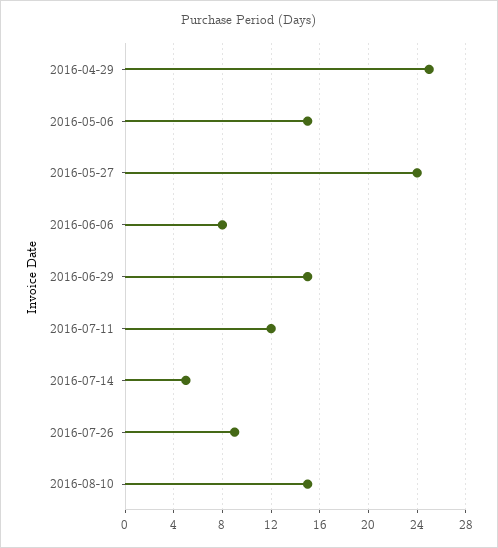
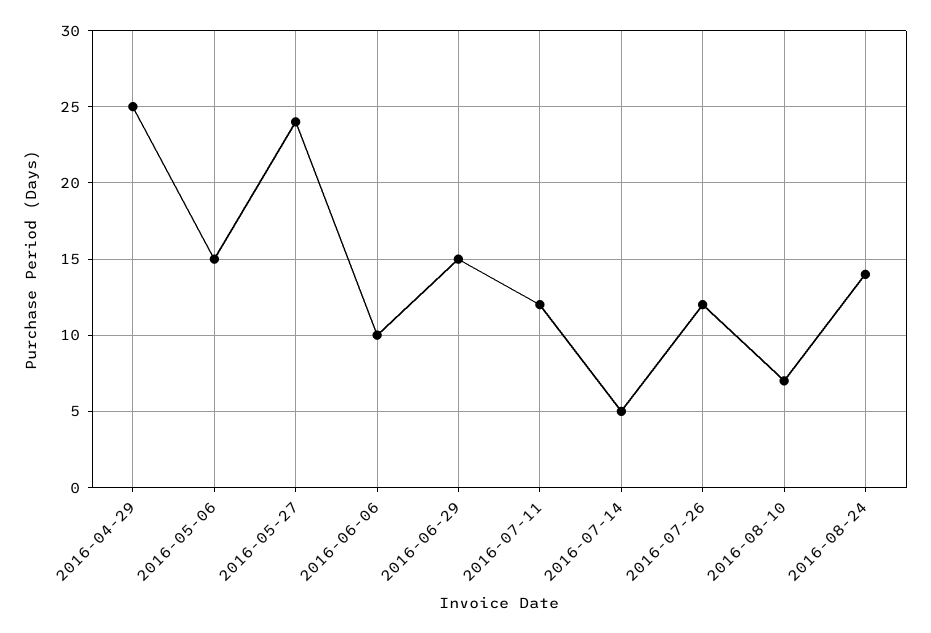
2016-06-06: 8 -> 10
2016-07-26: 9 -> 12
2016-08-10: 15 -> 7
2016-08-24: none -> 14

